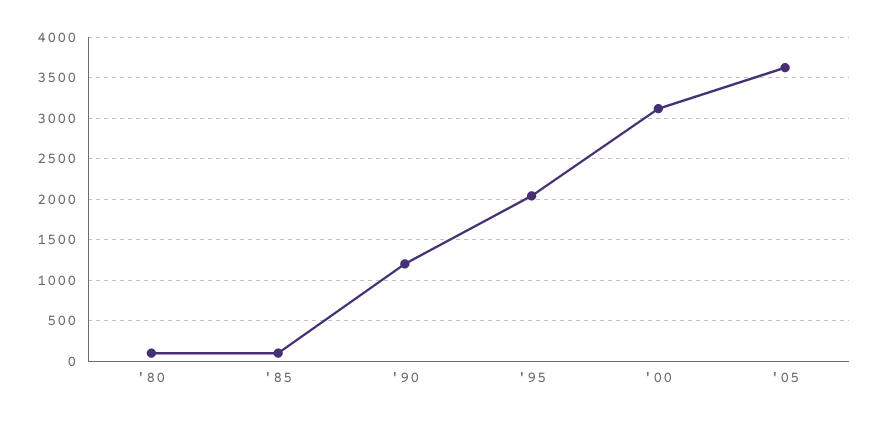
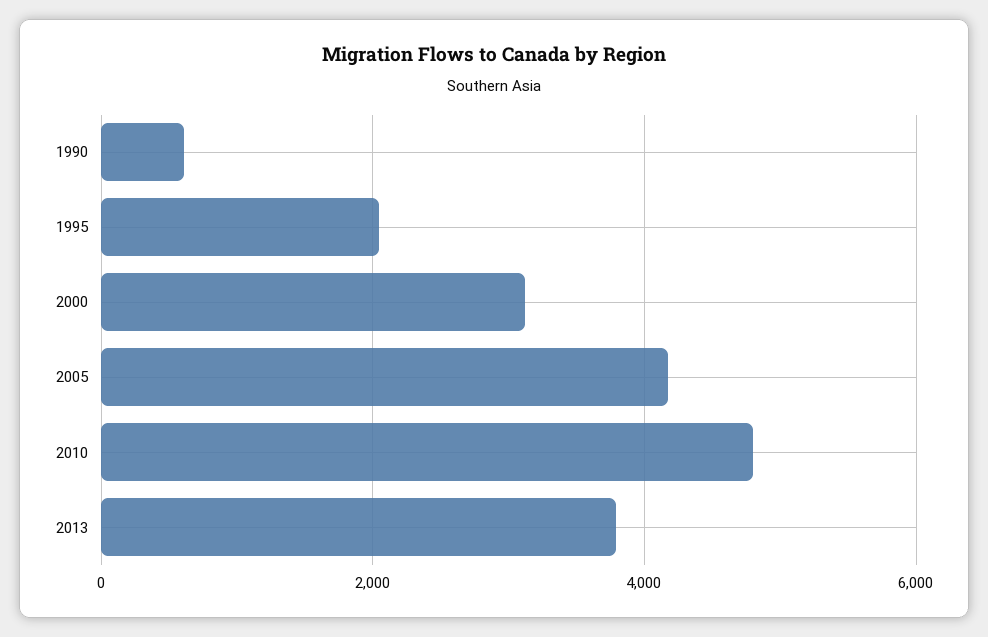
'80: 100 -> none
'85: 100 -> none
'90: 1200 -> 600
'05: 3600 -> 4200
2010: none -> 4800
2013: none -> 3800

